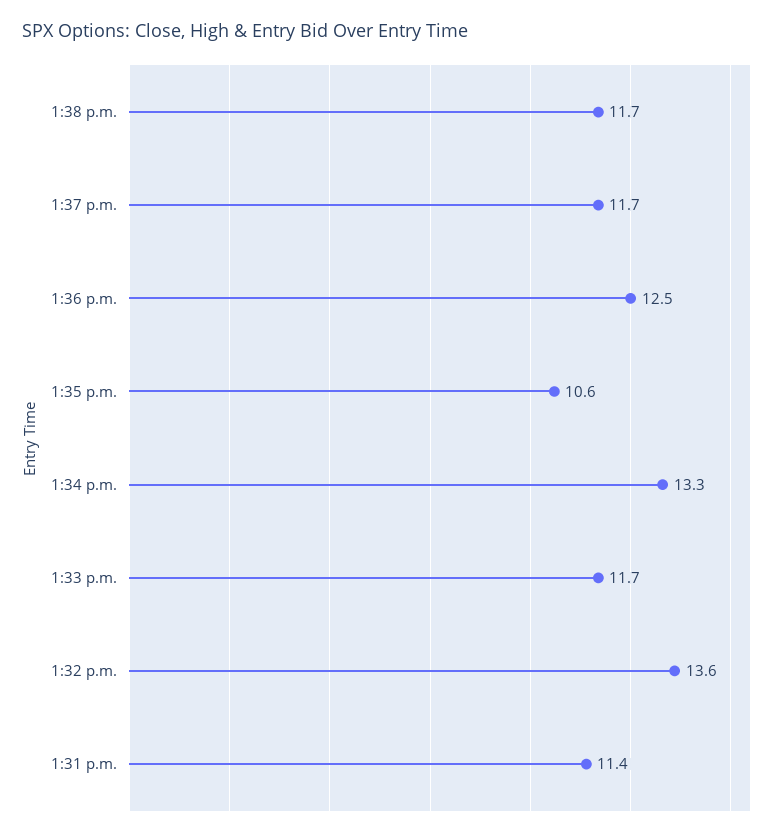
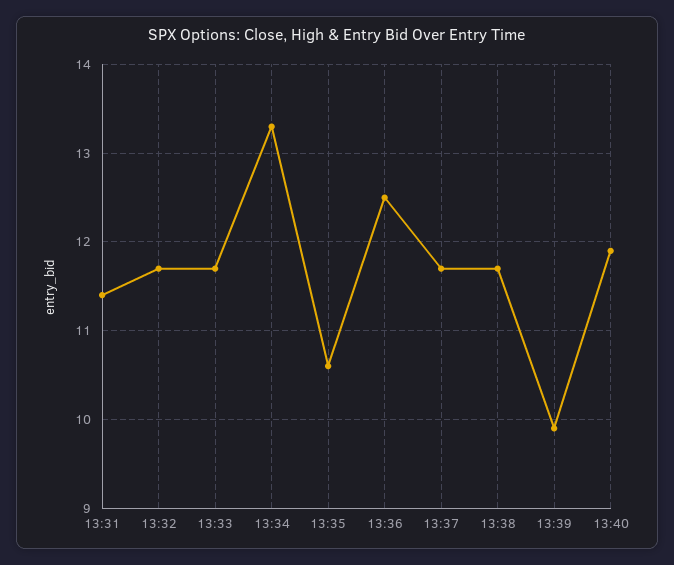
1:32 p.m.: 13.6 -> 11.7
13:39: none -> 9.9
13:40: none -> 11.9

